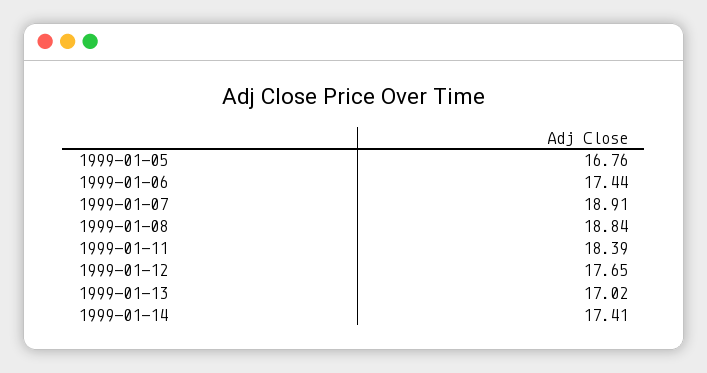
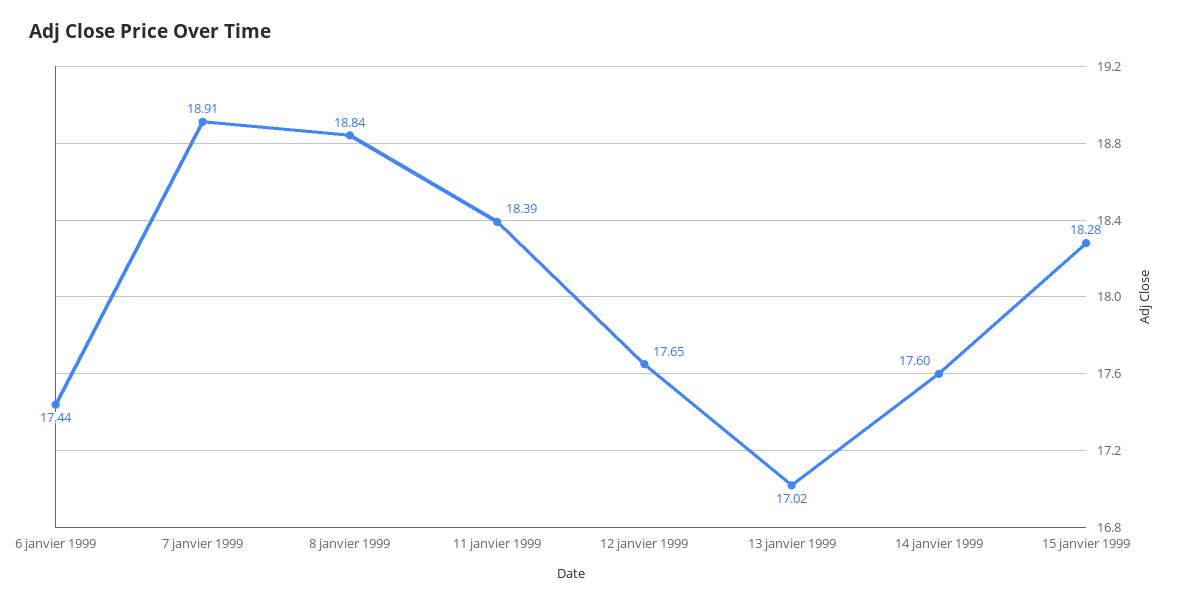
1999-01-05: 16.76 -> none
1999-01-14: 17.41 -> 17.6
15 janvier 1999: none -> 18.28

